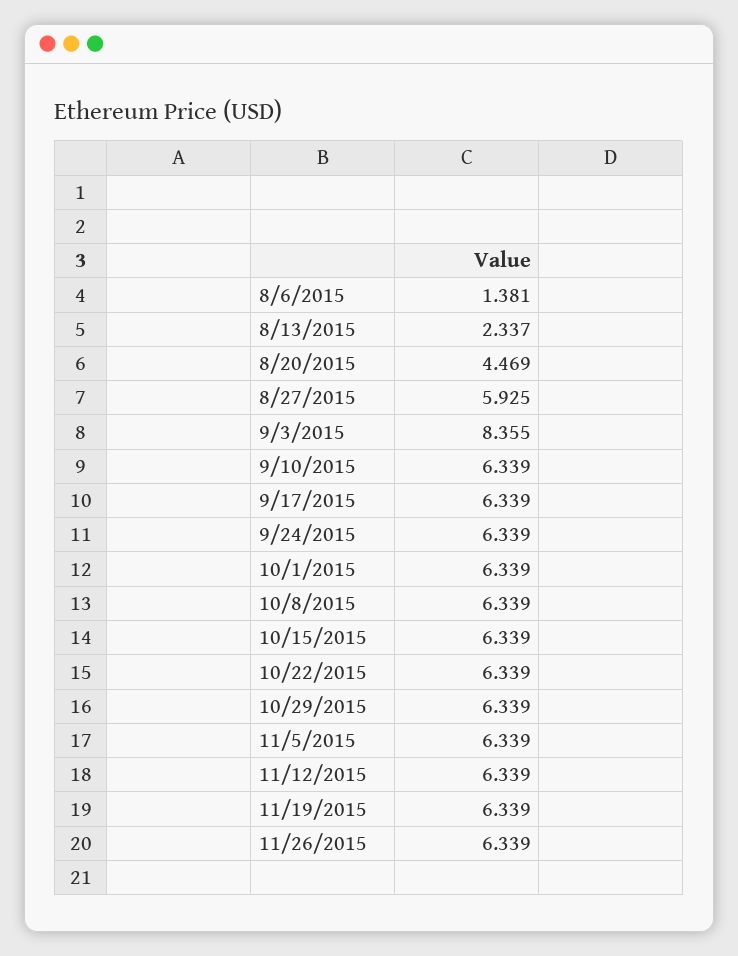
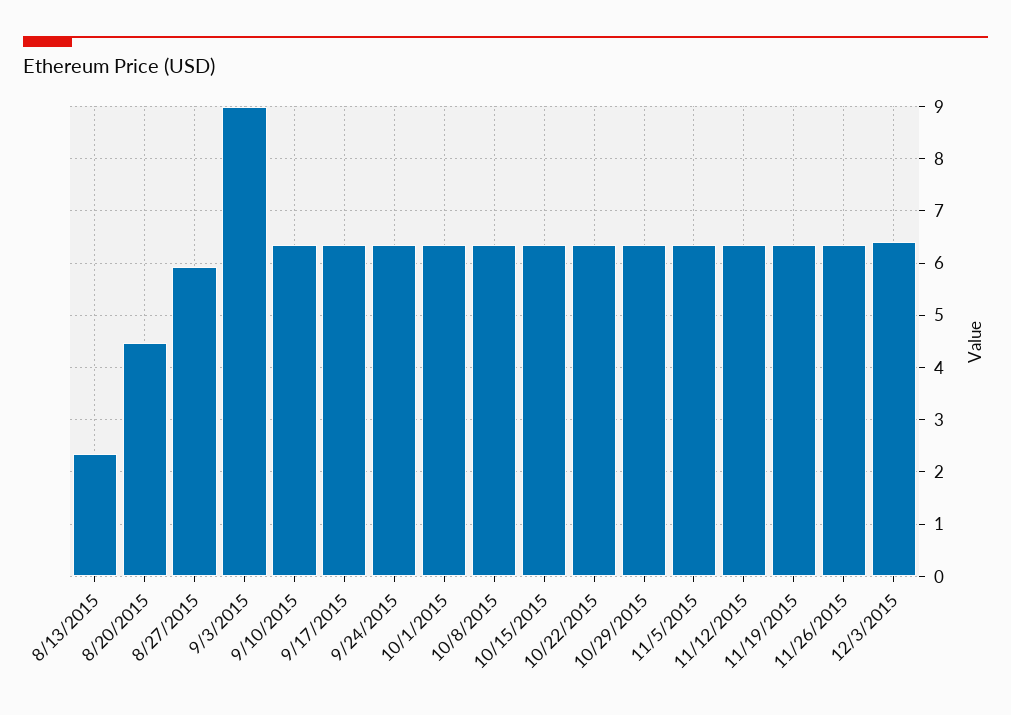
8/6/2015: 1.381 -> none
9/3/2015: 8.355 -> 9
12/3/2015: none -> 6.4

